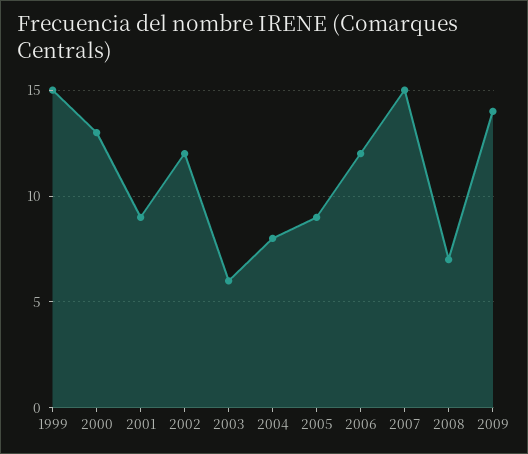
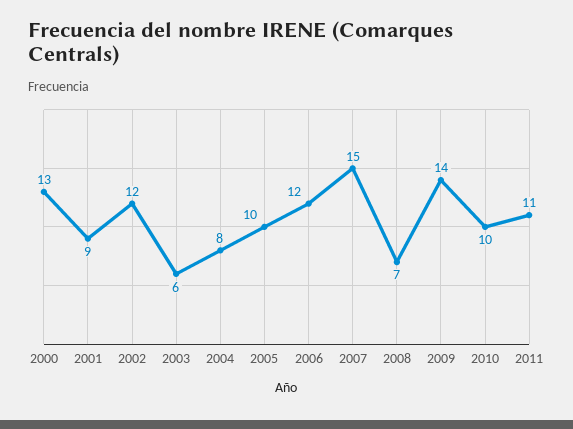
1999: 15 -> none
2005: 9 -> 10
2010: none -> 10
2011: none -> 11

